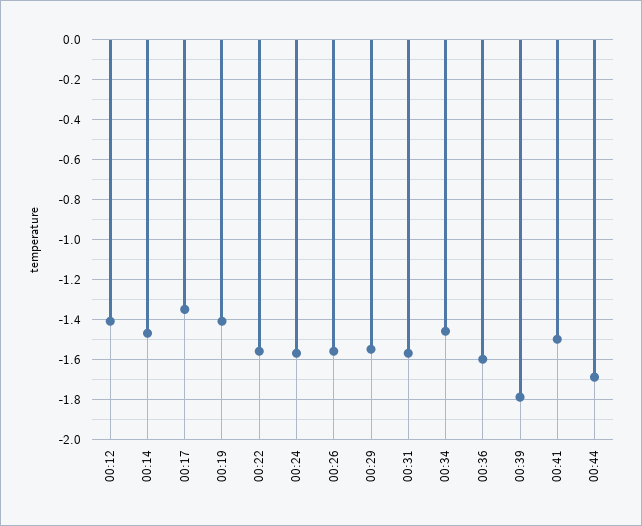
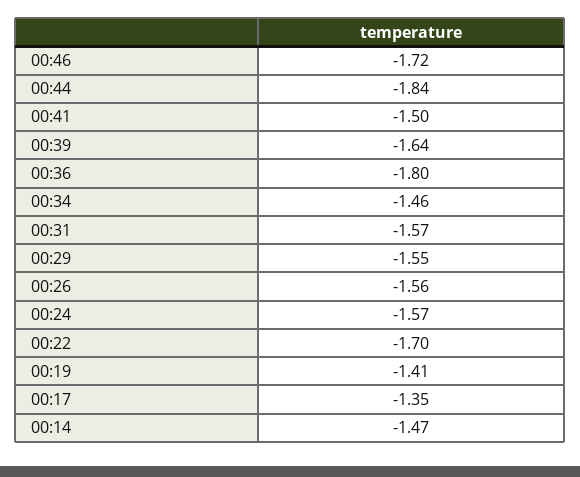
00:12: -1.4 -> none
00:22: -1.55 -> -1.7
00:36: -1.6 -> -1.8
00:39: -1.8 -> -1.64
00:44: -1.7 -> -1.84
00:46: none -> -1.72

